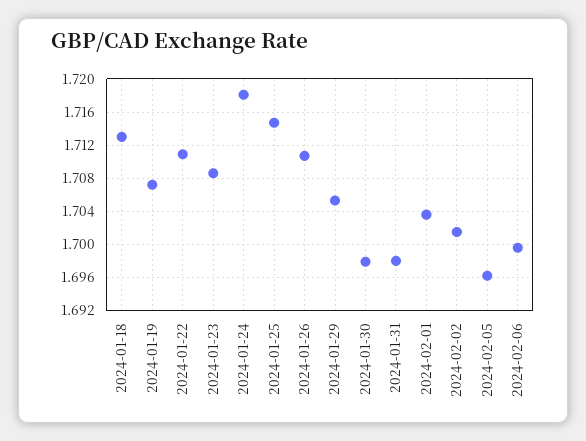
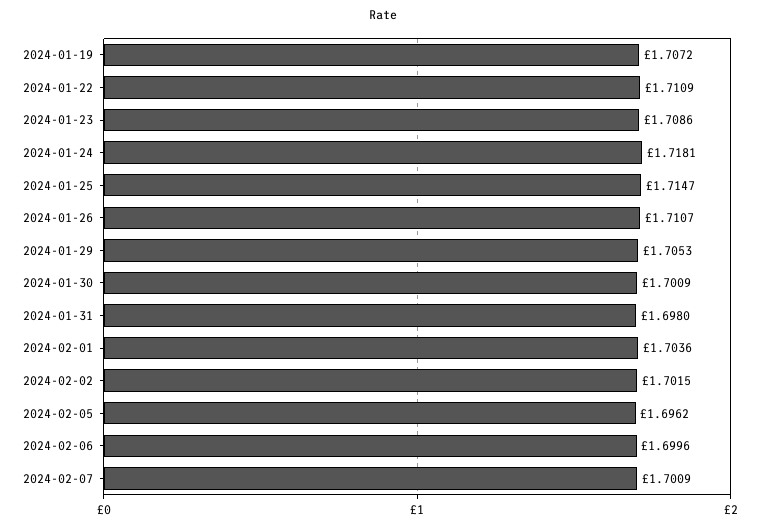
2024-01-18: 1.713 -> none
2024-01-30: 1.698 -> 1.7009
2024-02-07: none -> 1.7009

